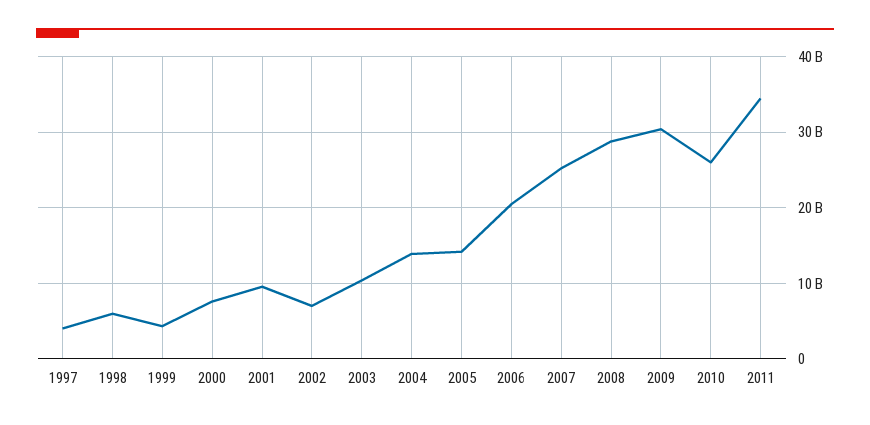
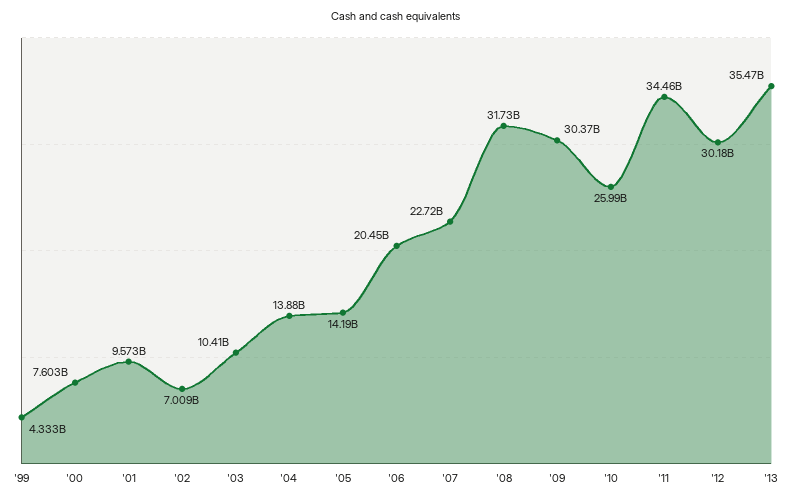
1997: 4000000000 -> none
1998: 6000000000 -> none
2007: 25000000000 -> 22720000000
2008: 29000000000 -> 31730000000
'12: none -> 30180000000
'13: none -> 35470000000

